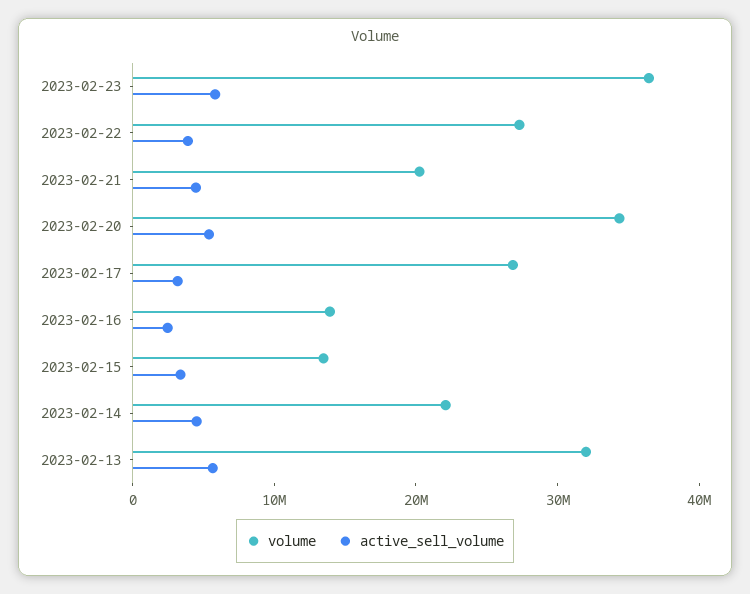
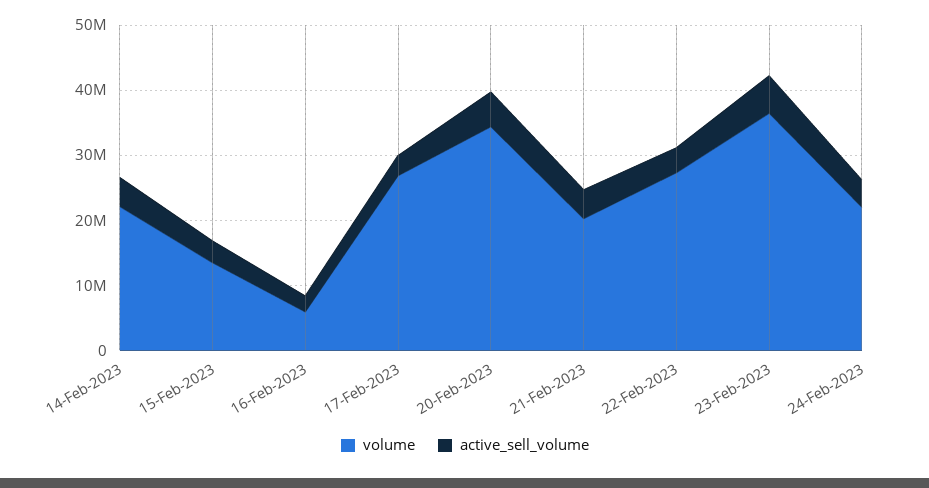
volume, 2023-02-16: 14000000 -> 6000000
volume, 2023-02-13: 32000000 -> none
active_sell_volume, 2023-02-13: 6000000 -> none
volume, 24-Feb-2023: none -> 22000000
active_sell_volume, 24-Feb-2023: none -> 4000000

